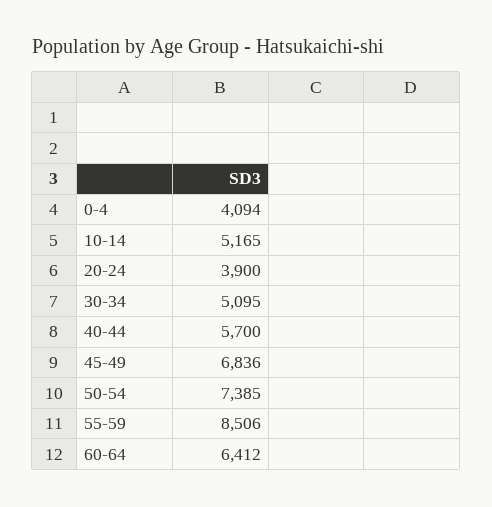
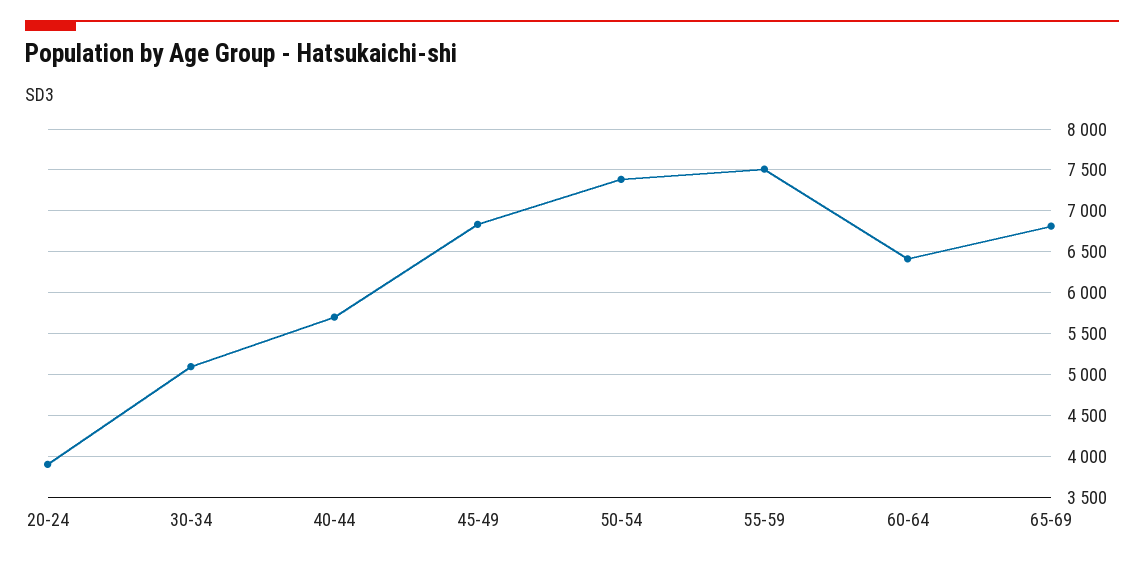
0-4: 4094 -> none
10-14: 5165 -> none
55-59: 8506 -> 7500
65-69: none -> 6800

